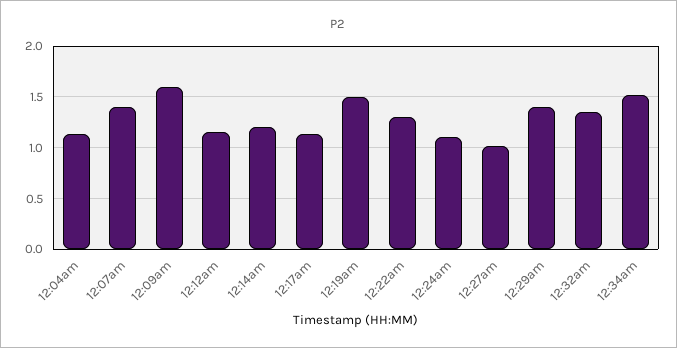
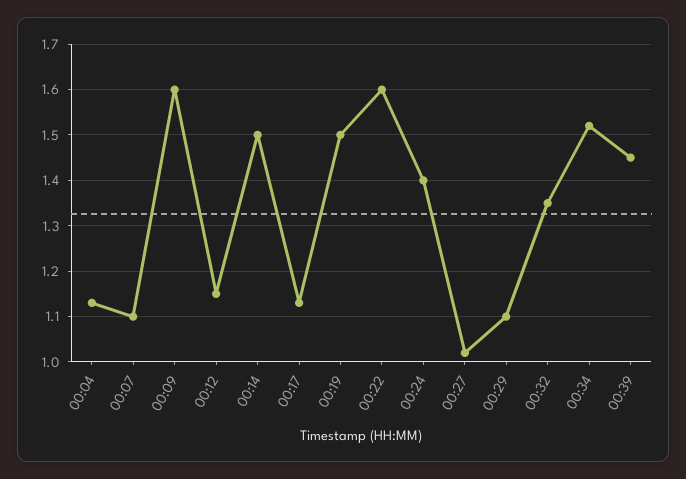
12:07am: 1.4 -> 1.1
12:14am: 1.2 -> 1.5
12:22am: 1.3 -> 1.6
12:24am: 1.1 -> 1.4
12:29am: 1.4 -> 1.1
00:39: none -> 1.45

